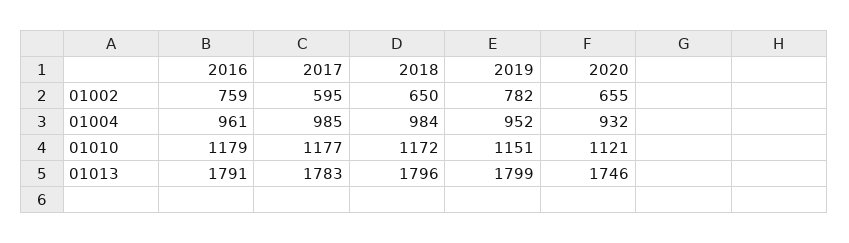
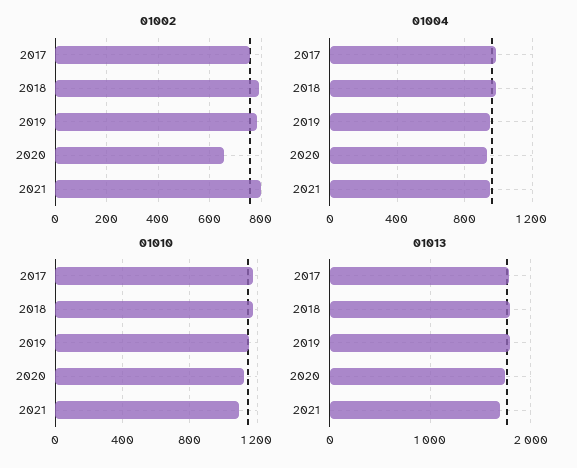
01002, 2016: 759 -> none
01002, 2017: 595 -> 750
01002, 2018: 650 -> 800
01004, 2016: 961 -> none
01010, 2016: 1179 -> none
01013, 2016: 1791 -> none
01002, 2021: none -> 800
01004, 2021: none -> 950
01010, 2021: none -> 1100
01013, 2021: none -> 1700

